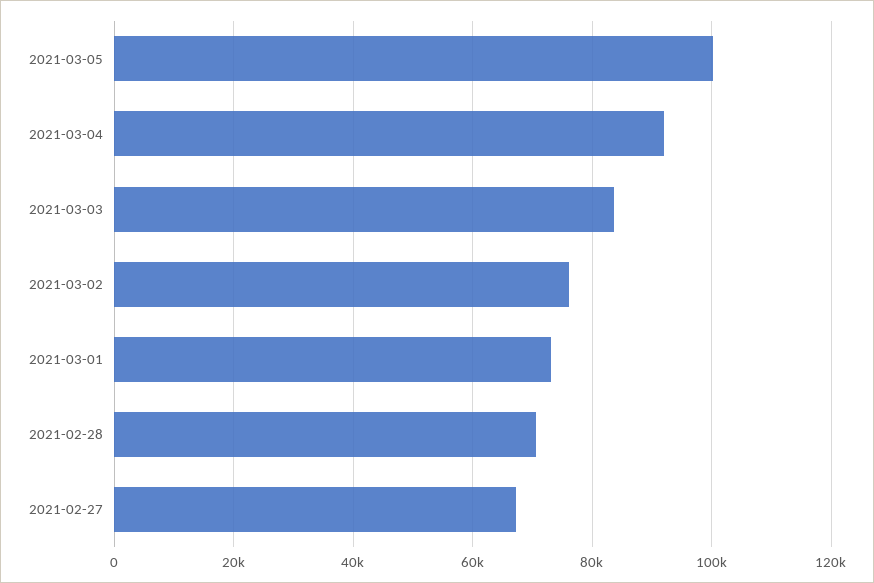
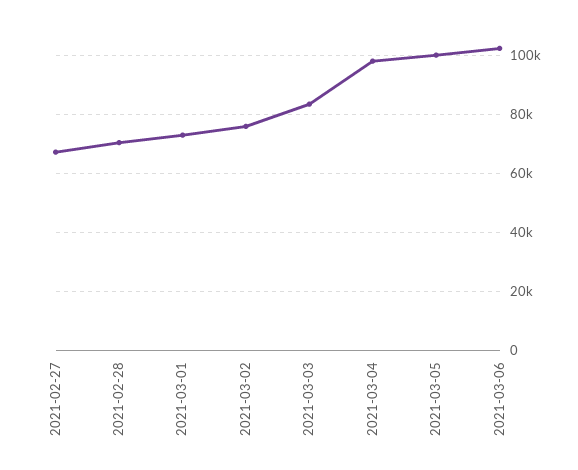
2021-03-04: 92000 -> 97500
2021-03-06: none -> 102500

